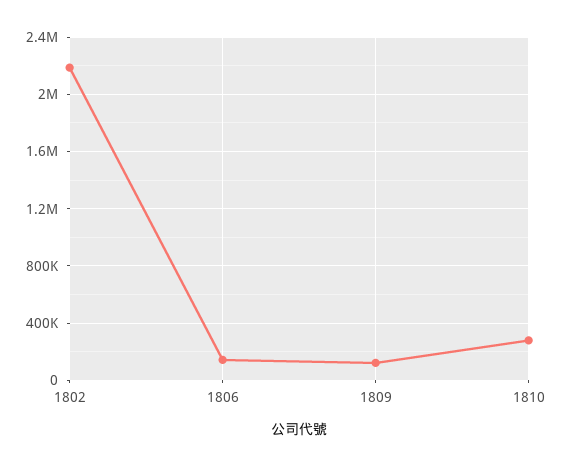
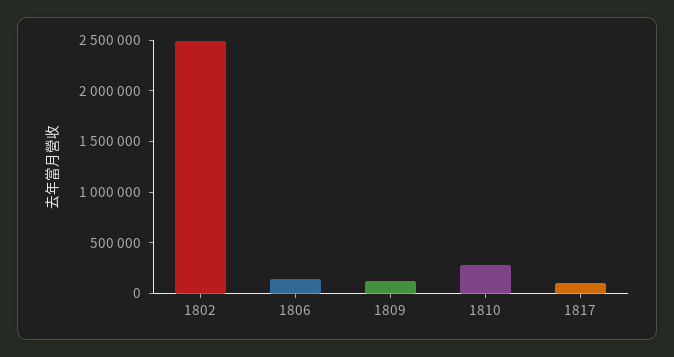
1802: 2200000 -> 2500000
1817: none -> 100000

